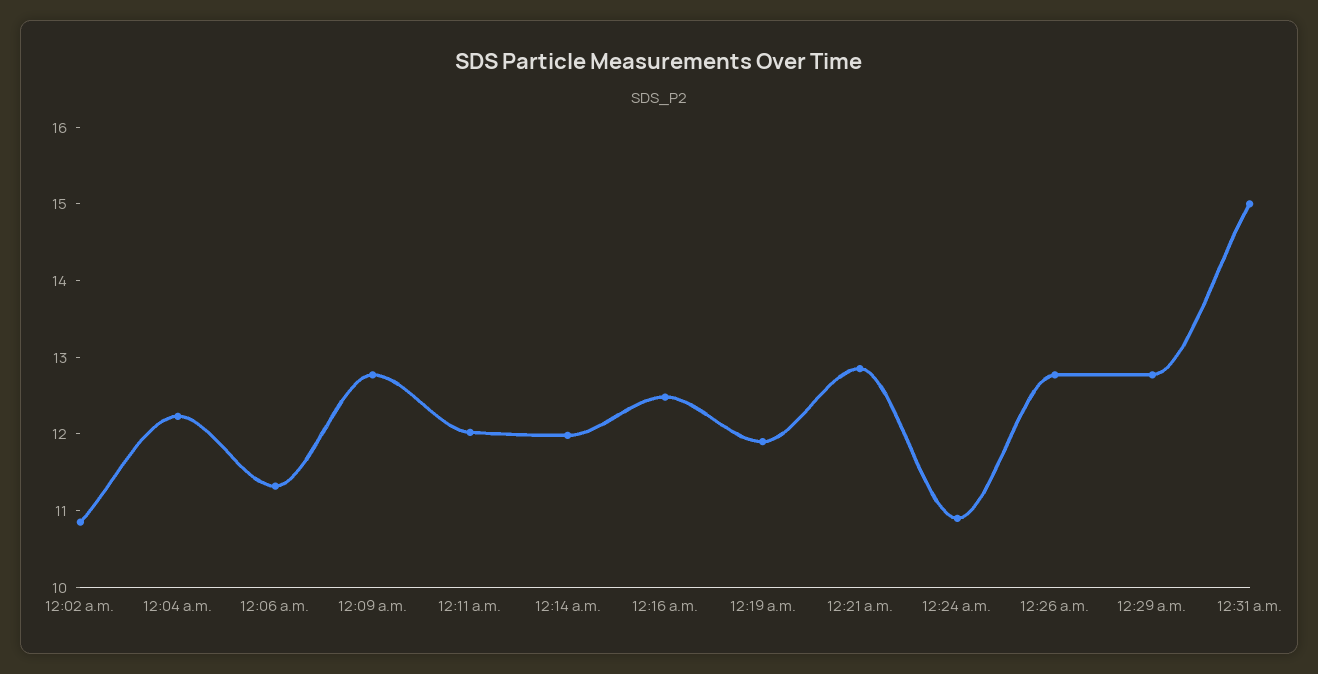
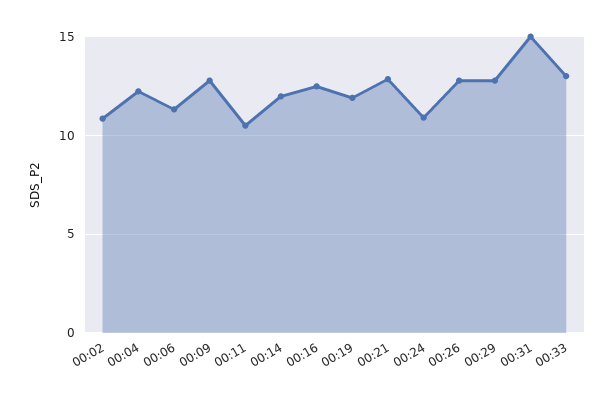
12:11 a.m.: 12 -> 10.5
00:33: none -> 13

